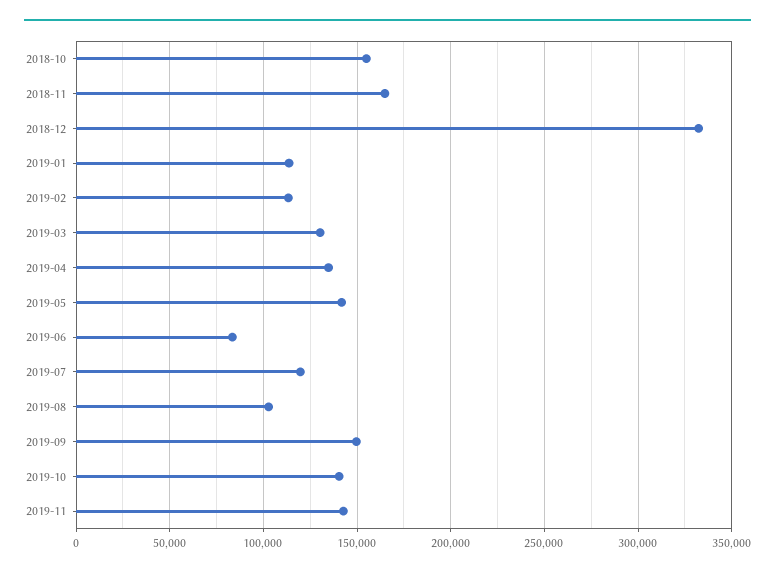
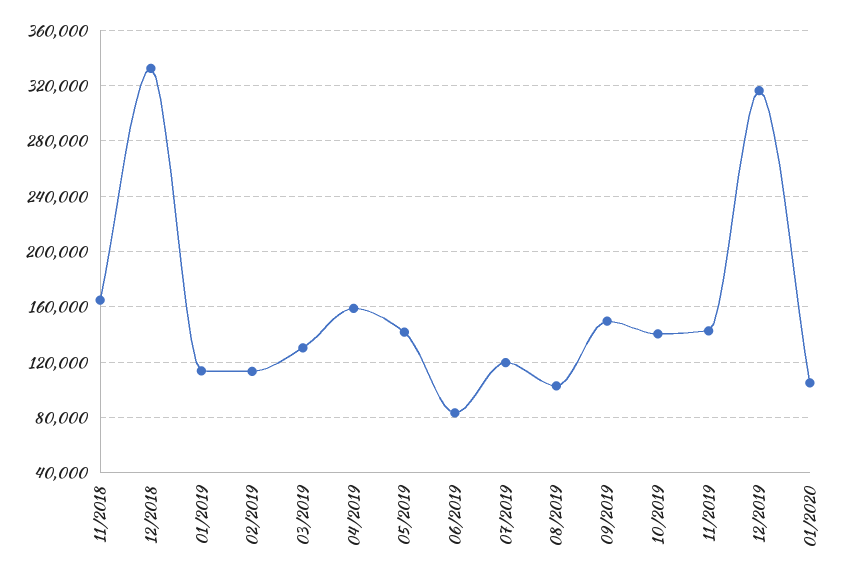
2018-10: 155000 -> none
2019-04: 135000 -> 160000
12/2019: none -> 315000
01/2020: none -> 105000

